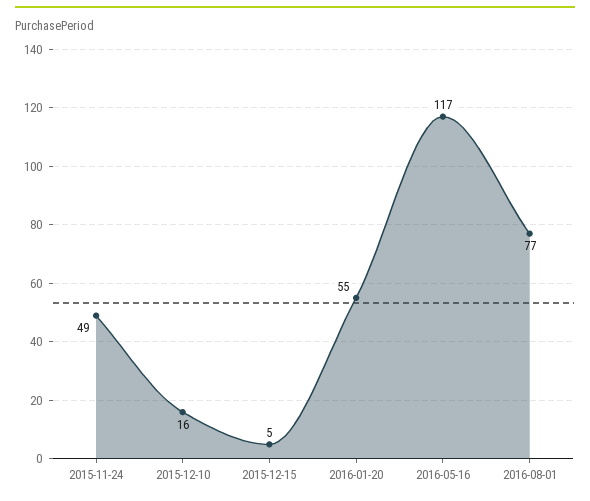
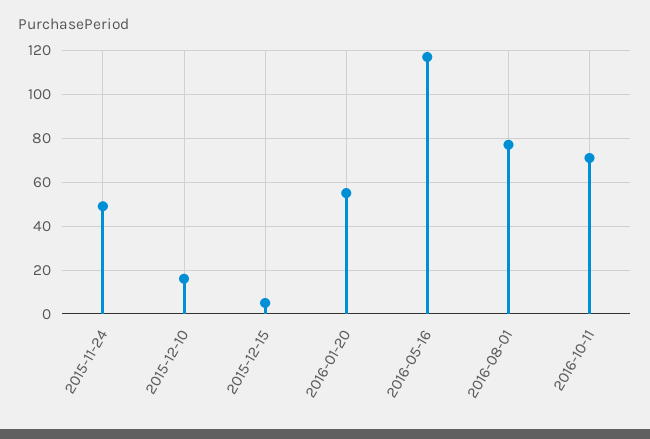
2016-10-11: none -> 70

